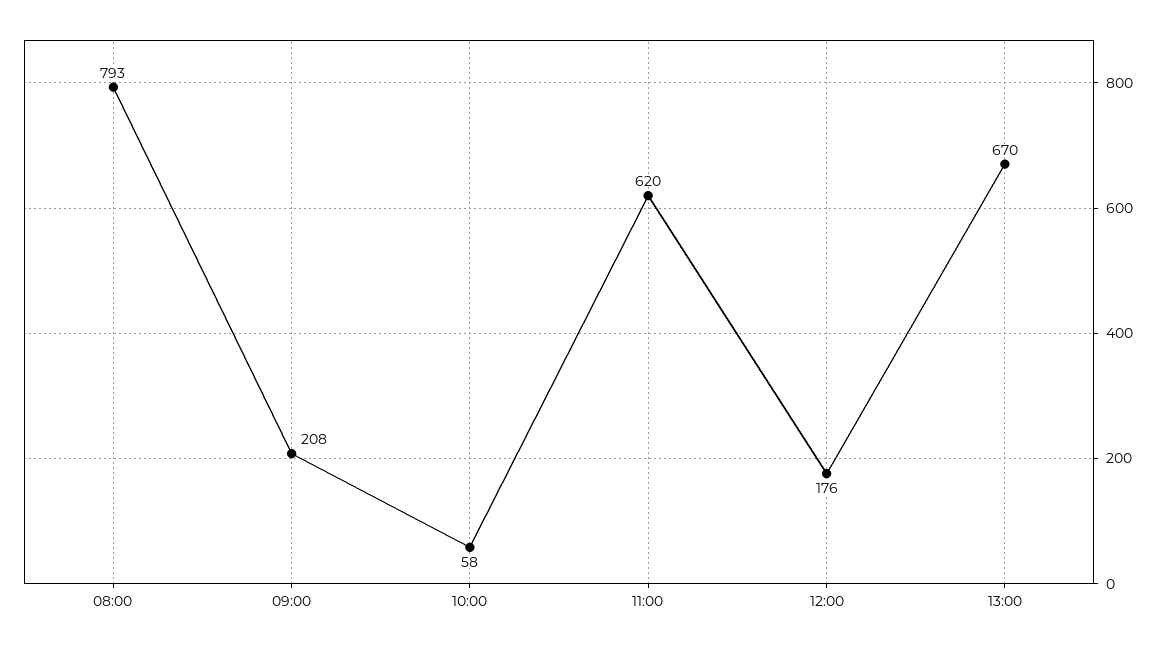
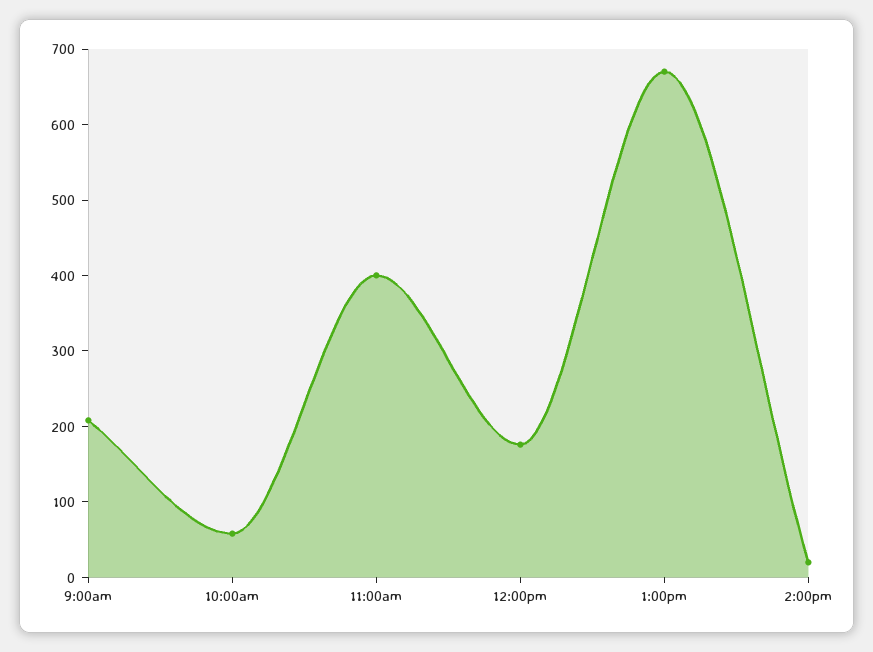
08:00: 793 -> none
11:00: 620 -> 400
2:00pm: none -> 20

